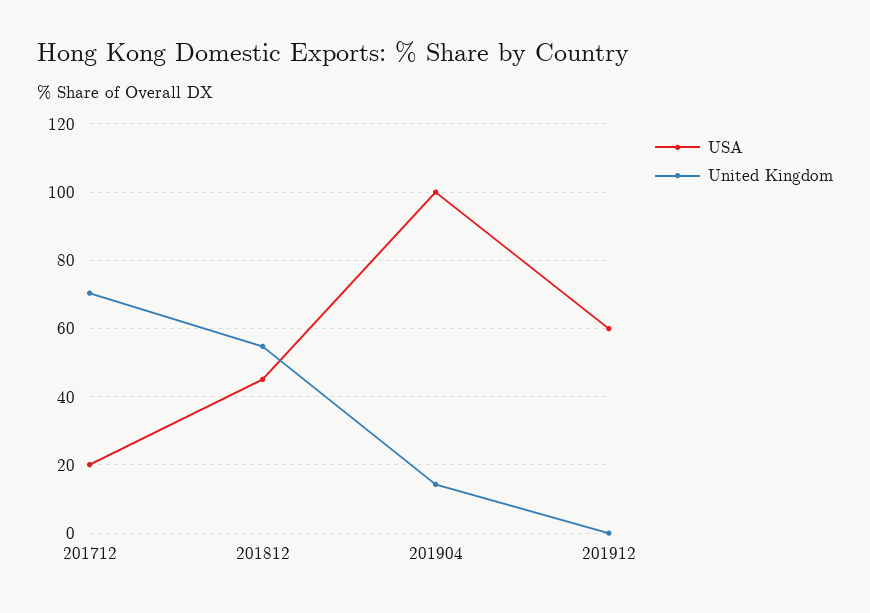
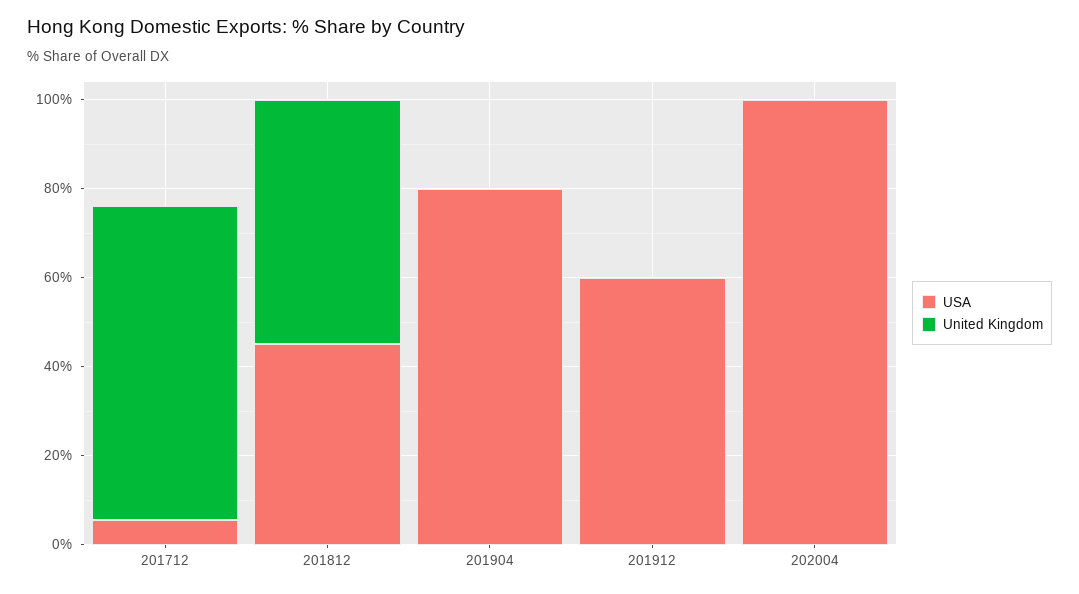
USA, 201712: 20 -> 5
USA, 201904: 100 -> 80
United Kingdom, 201904: 14 -> 0
USA, 202004: none -> 100
United Kingdom, 202004: none -> 0

